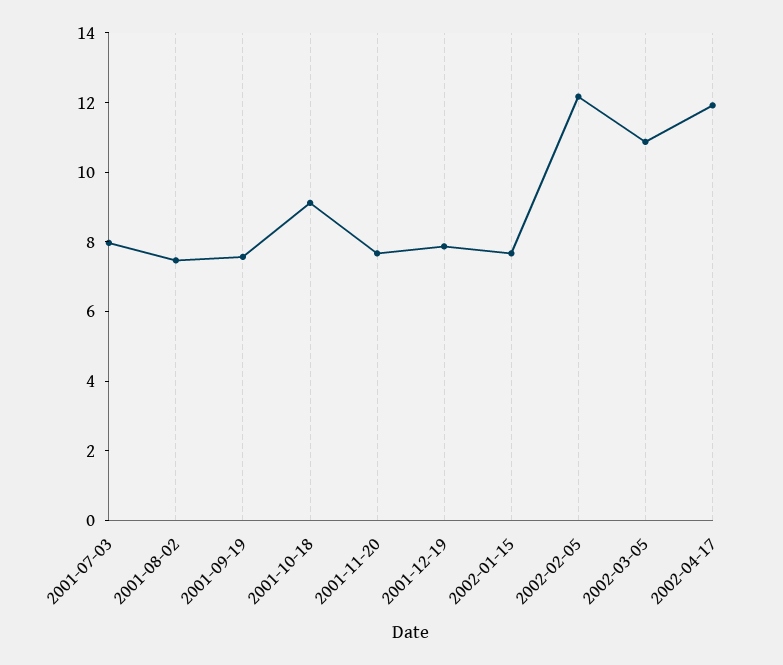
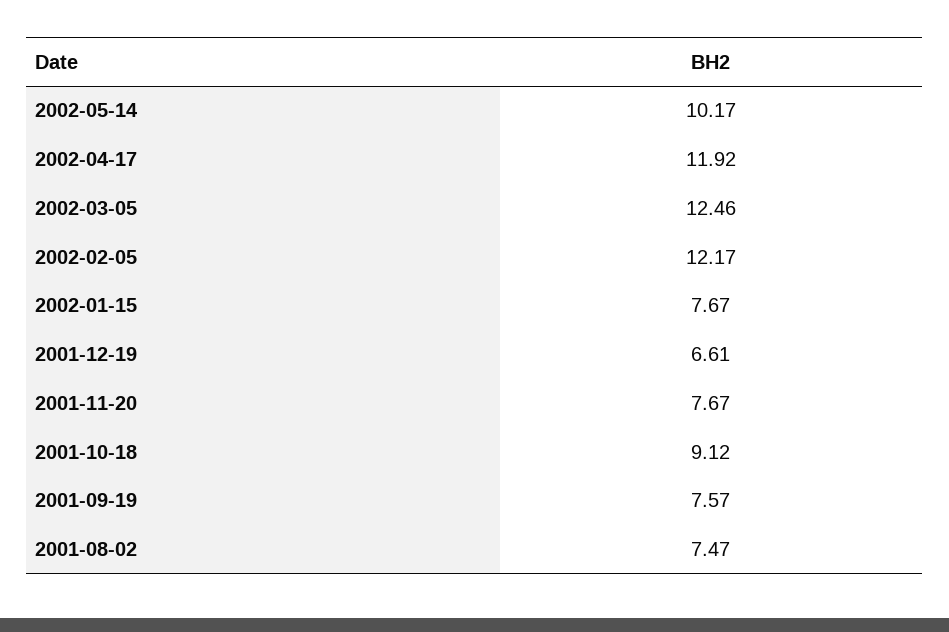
2001-07-03: 8 -> none
2001-12-19: 8 -> 6.61
2002-03-05: 11 -> 12.46
2002-05-14: none -> 10.17

